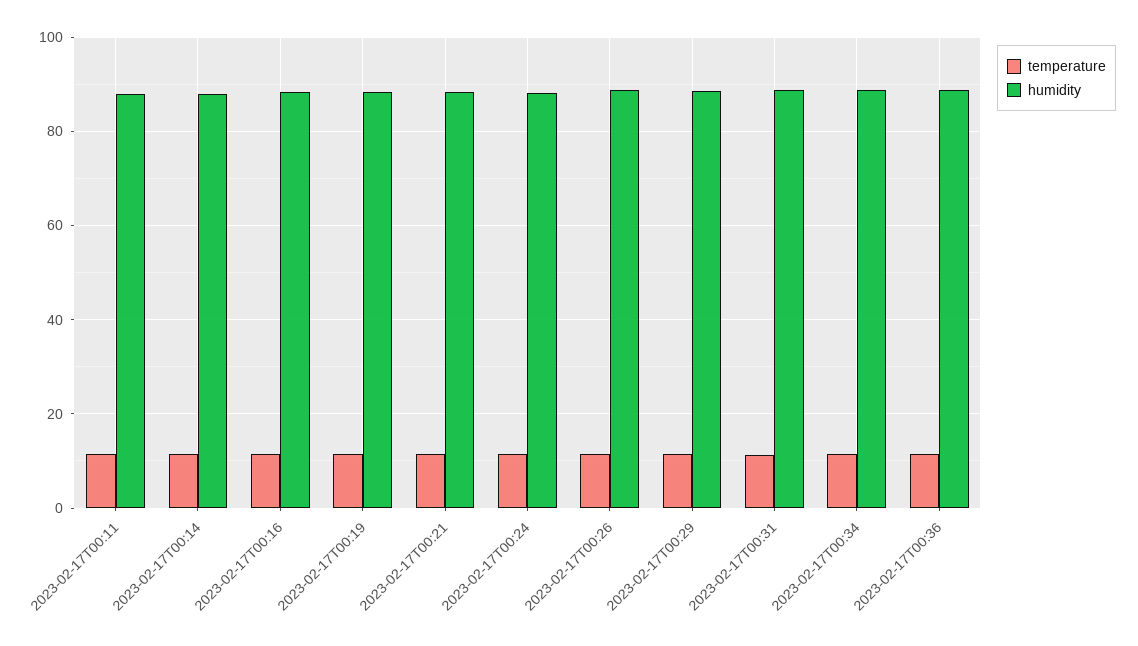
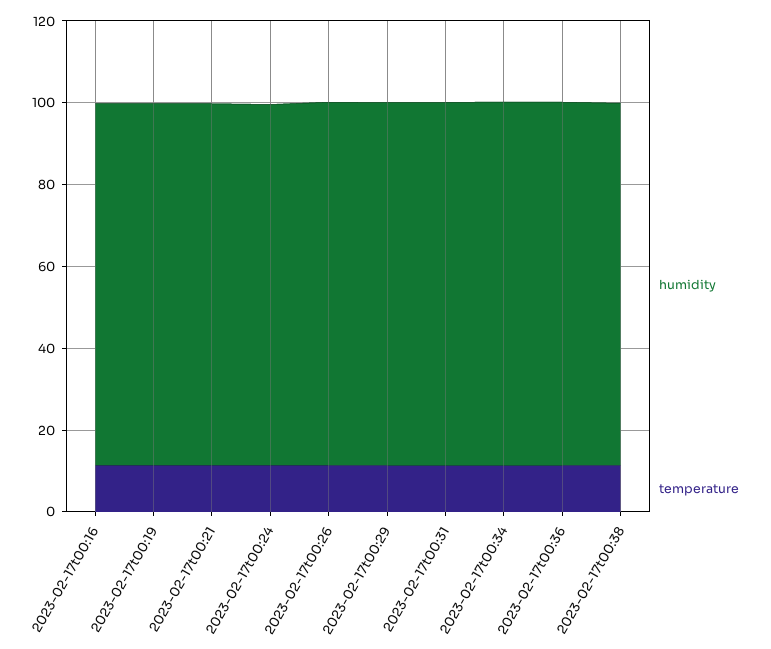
temperature, 2023-02-17T00:11: 12 -> none
humidity, 2023-02-17T00:11: 88 -> none
temperature, 2023-02-17T00:14: 12 -> none
humidity, 2023-02-17T00:14: 88 -> none
humidity, 2023-02-17t00:38: none -> 90
temperature, 2023-02-17t00:38: none -> 10

